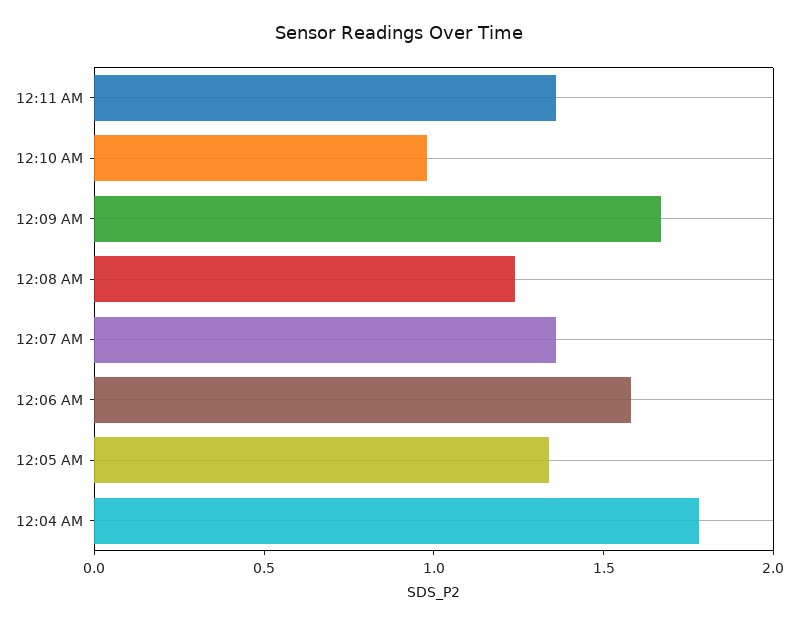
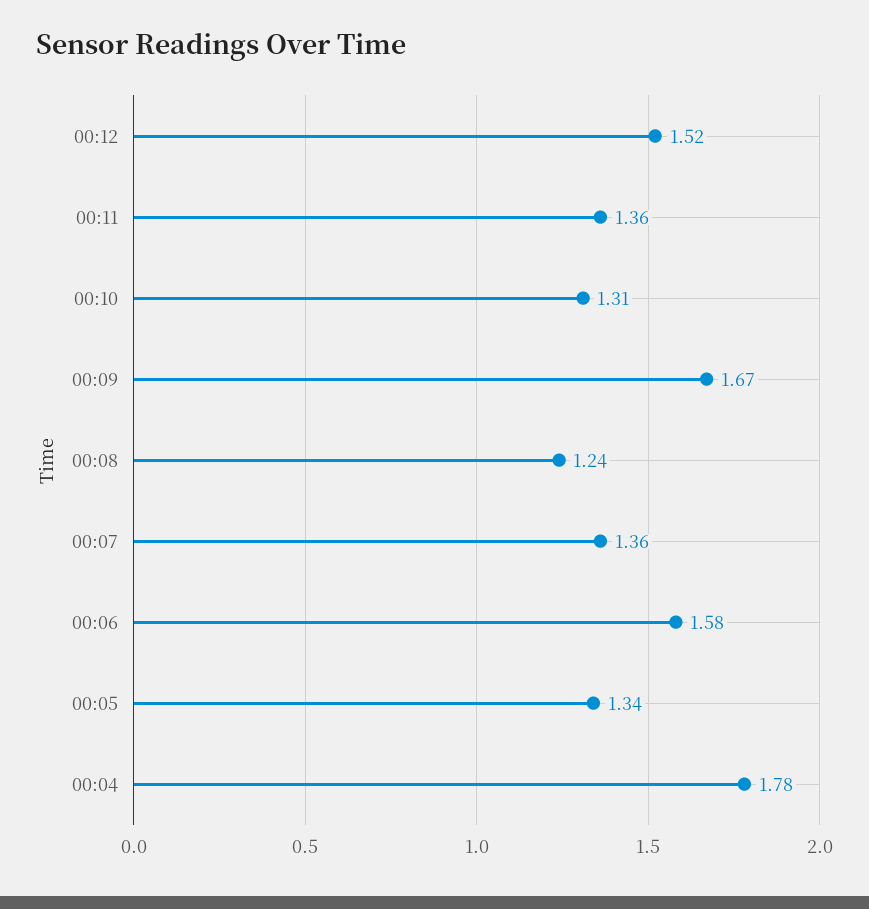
12:10 AM: 1 -> 1.31
00:12: none -> 1.52

